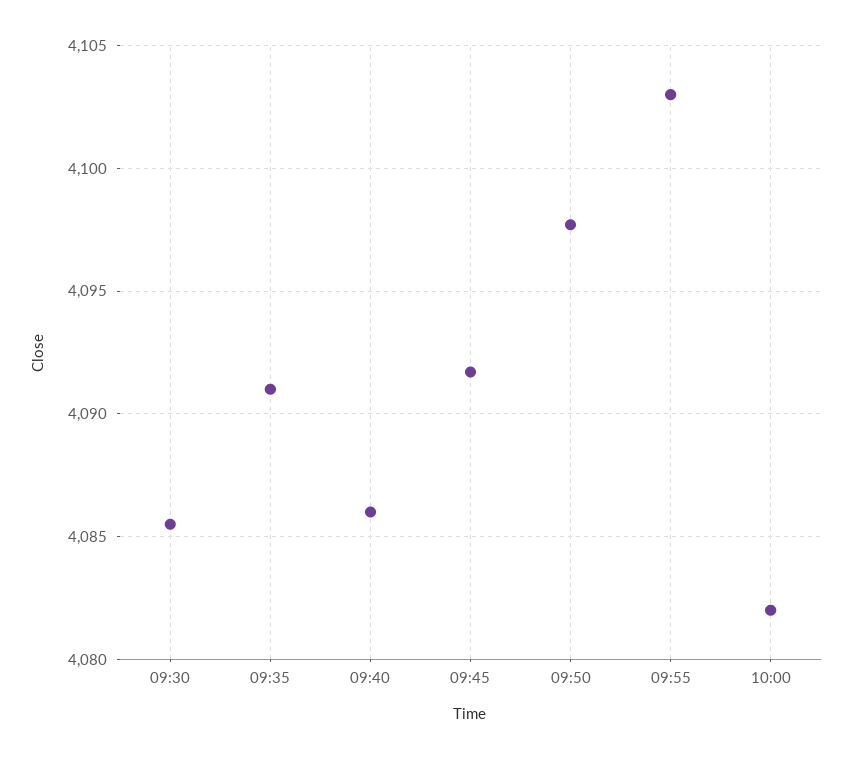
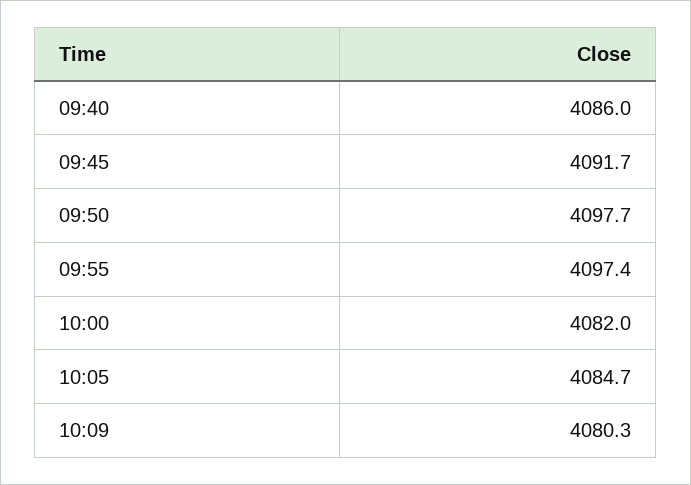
09:30: 4085.5 -> none
09:35: 4091 -> none
09:55: 4103 -> 4097.4
10:05: none -> 4084.7
10:09: none -> 4080.3

